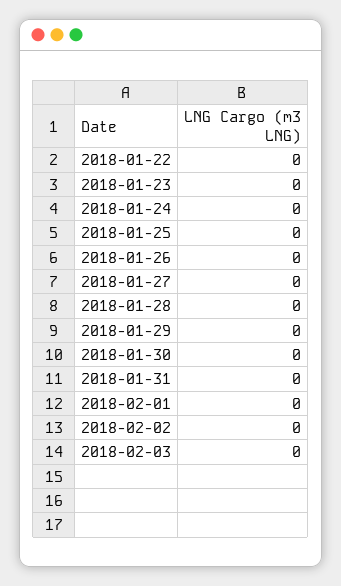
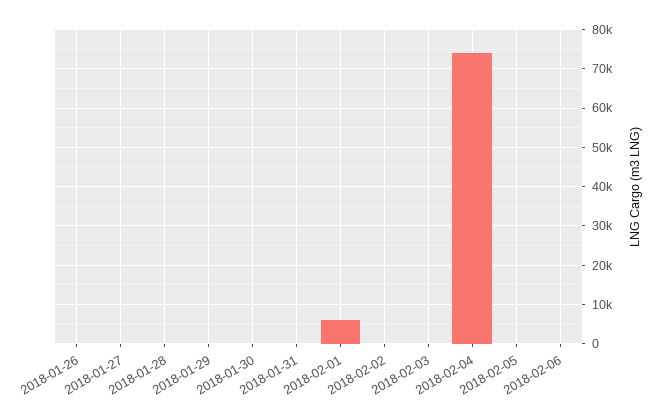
2018-01-22: 0 -> none
2018-01-23: 0 -> none
2018-01-24: 0 -> none
2018-01-25: 0 -> none
2018-02-01: 0 -> 6000
2018-02-04: none -> 74000
2018-02-05: none -> 0
2018-02-06: none -> 0

